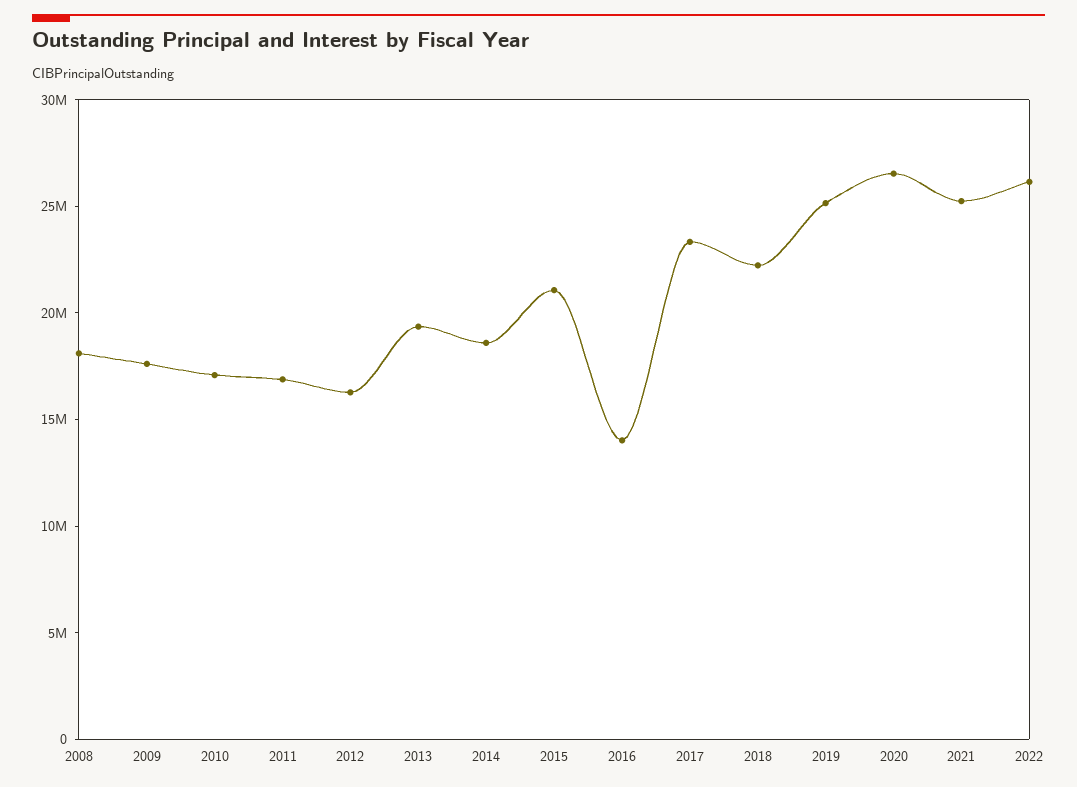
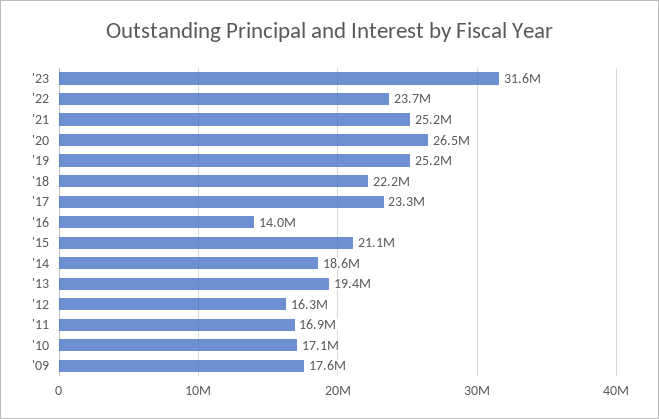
2008: 18000000 -> none
2022: 26000000 -> 23700000
'23: none -> 31600000

